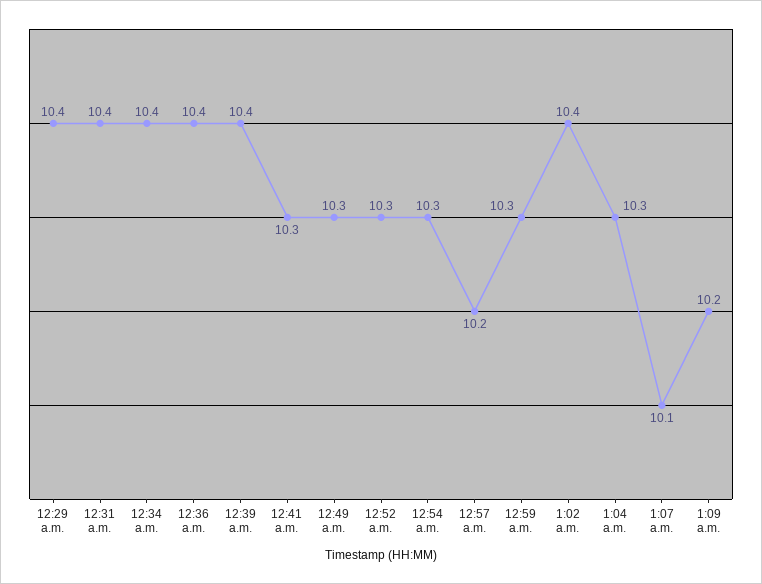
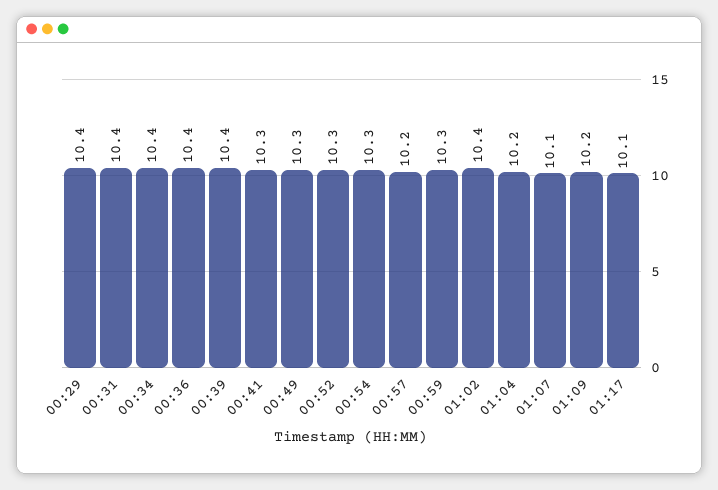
1:04 a.m.: 10.3 -> 10.2
01:17: none -> 10.1

